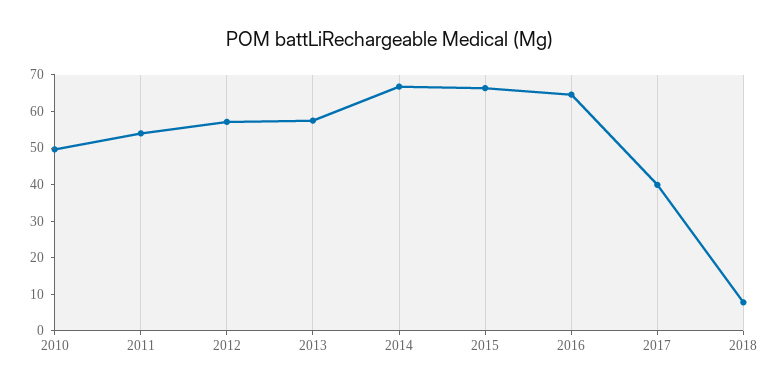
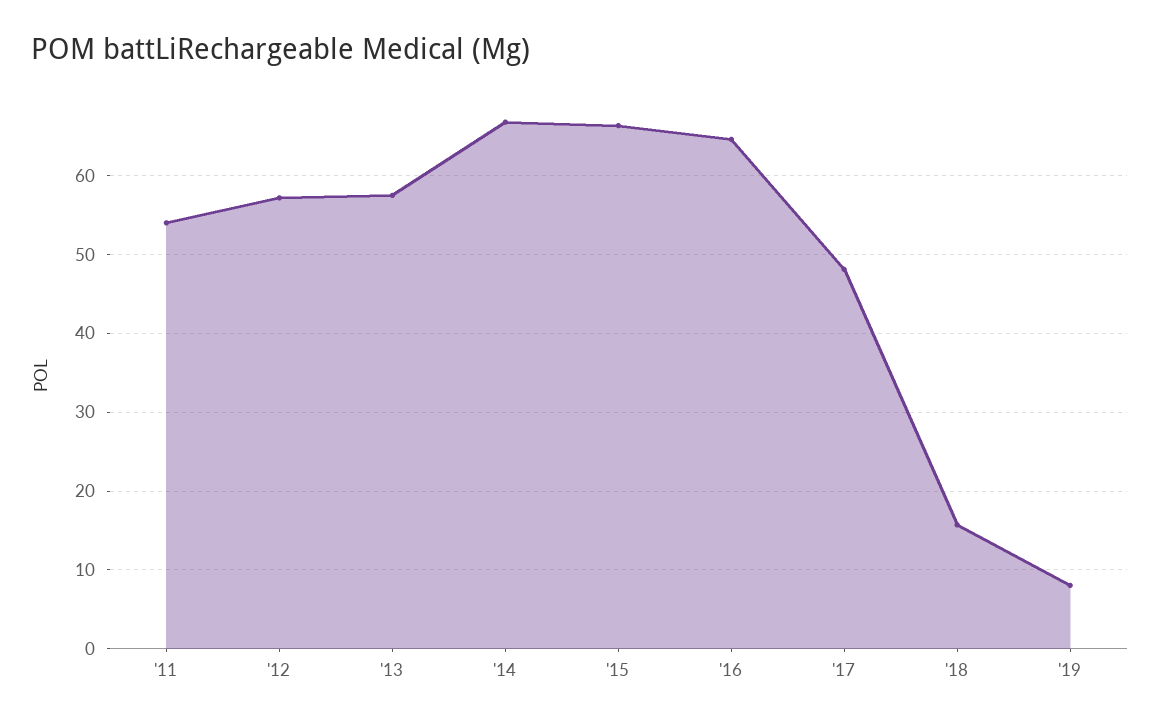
2010: 50 -> none
2017: 40 -> 48
2018: 7.5 -> 16
'19: none -> 8

